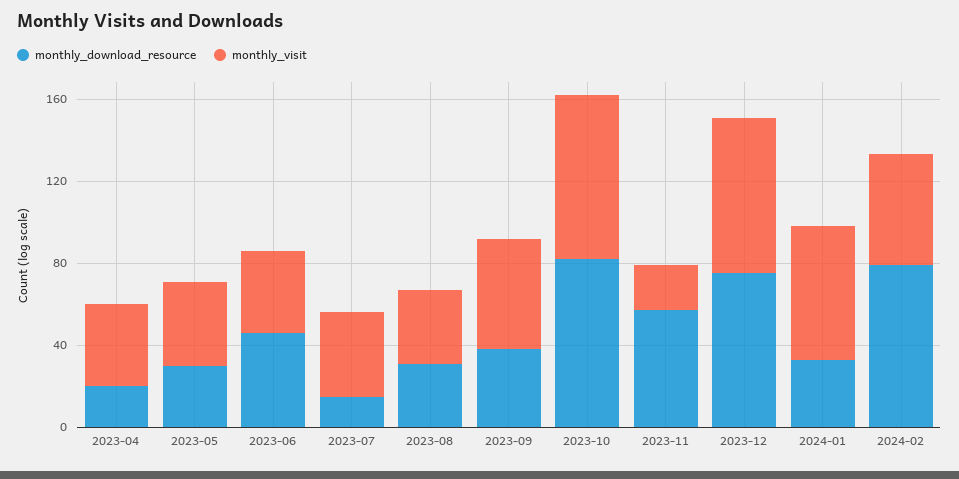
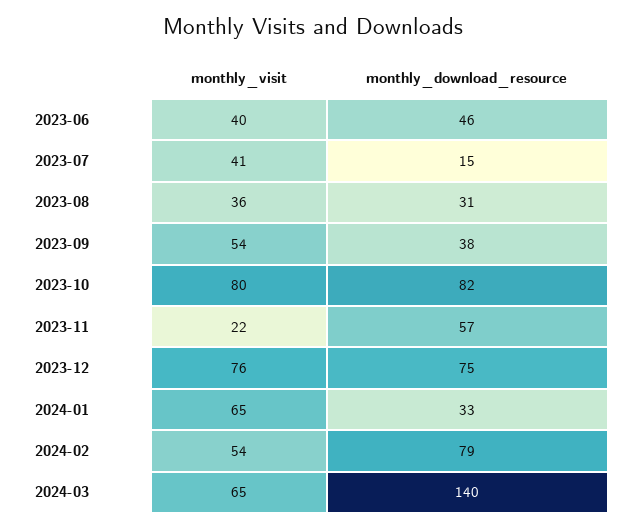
monthly_download_resource, 2023-04: 20 -> none
monthly_visit, 2023-04: 40 -> none
monthly_download_resource, 2023-05: 30 -> none
monthly_visit, 2023-05: 40 -> none
monthly_visit, 2024-03: none -> 65
monthly_download_resource, 2024-03: none -> 140

